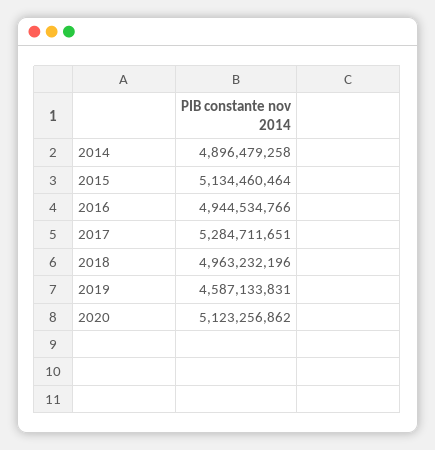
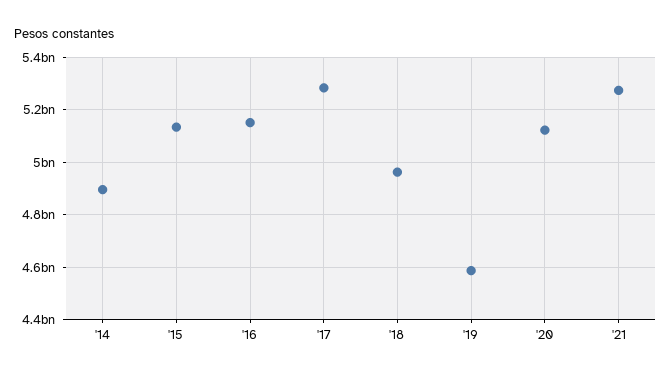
2016: 4944534766 -> 5150000000
'21: none -> 5275000000

